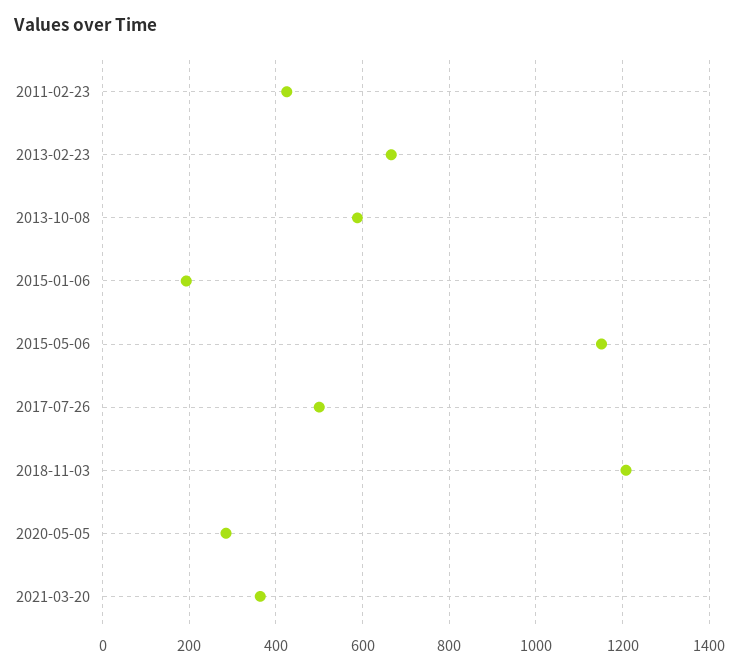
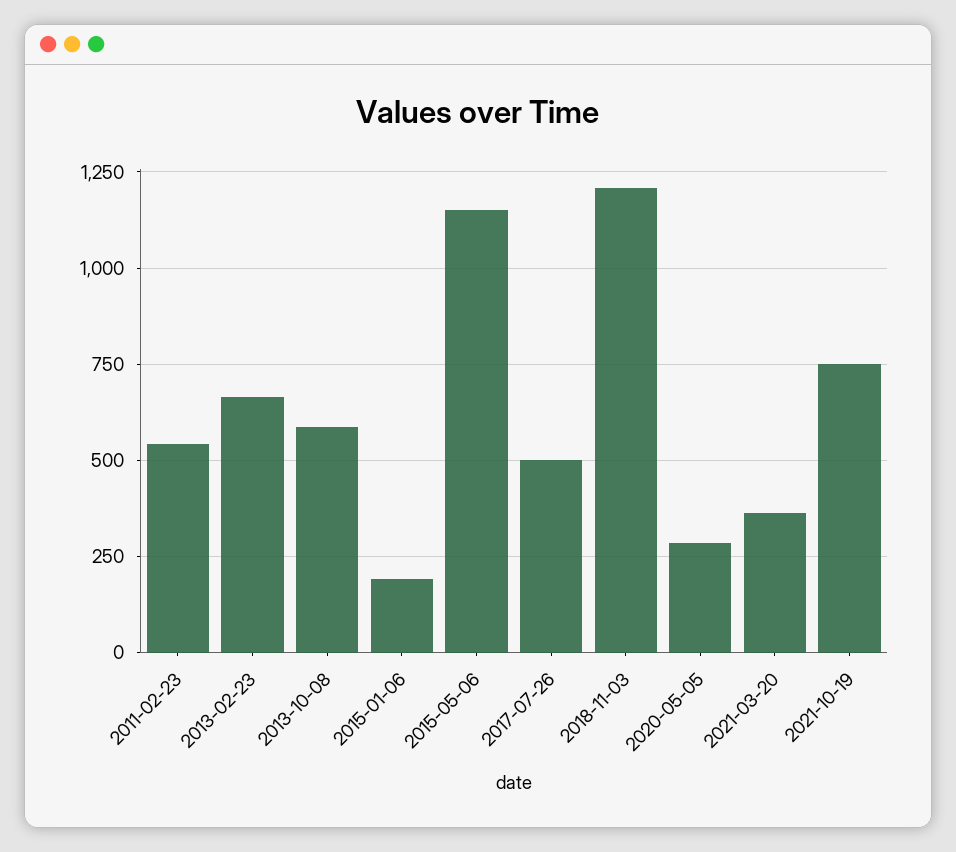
2011-02-23: 420 -> 550
2021-10-19: none -> 750

